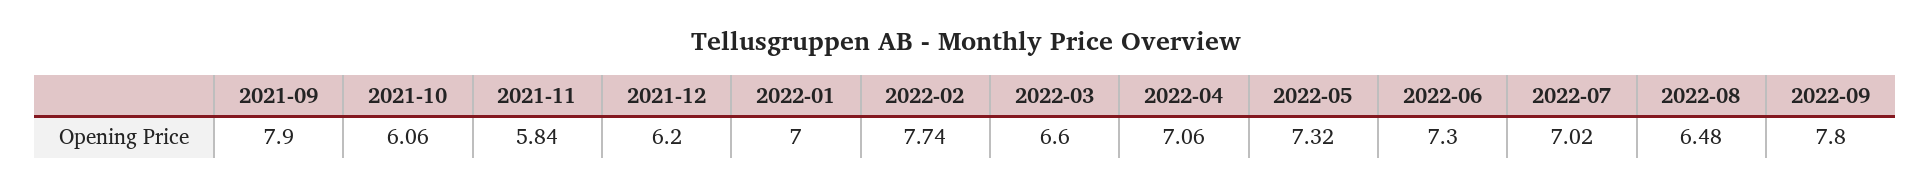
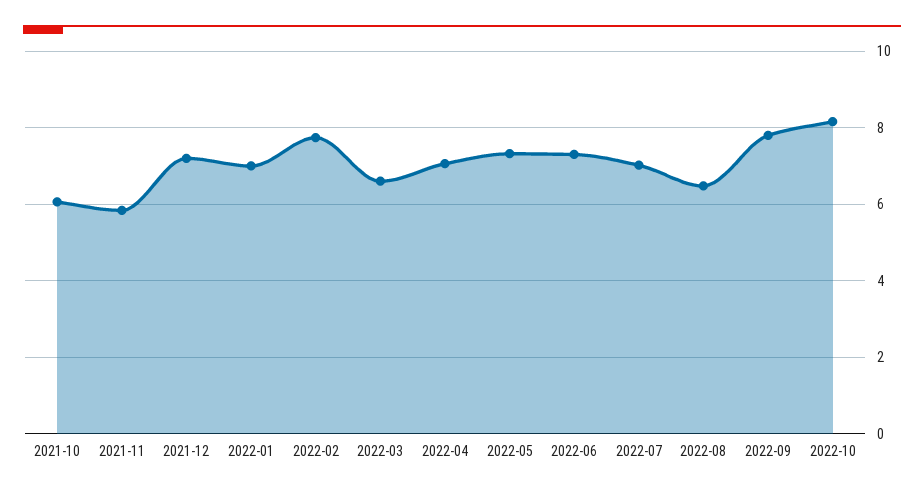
2021-09: 7.9 -> none
2021-12: 6.2 -> 7.2
2022-10: none -> 8.2

